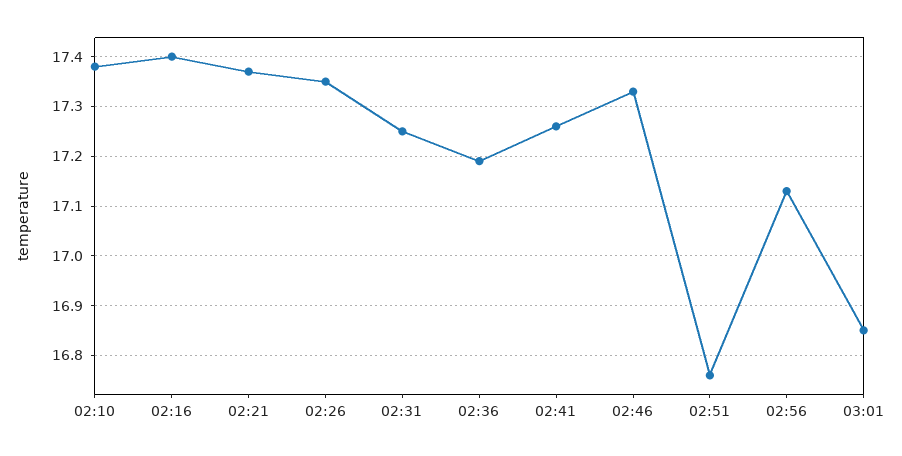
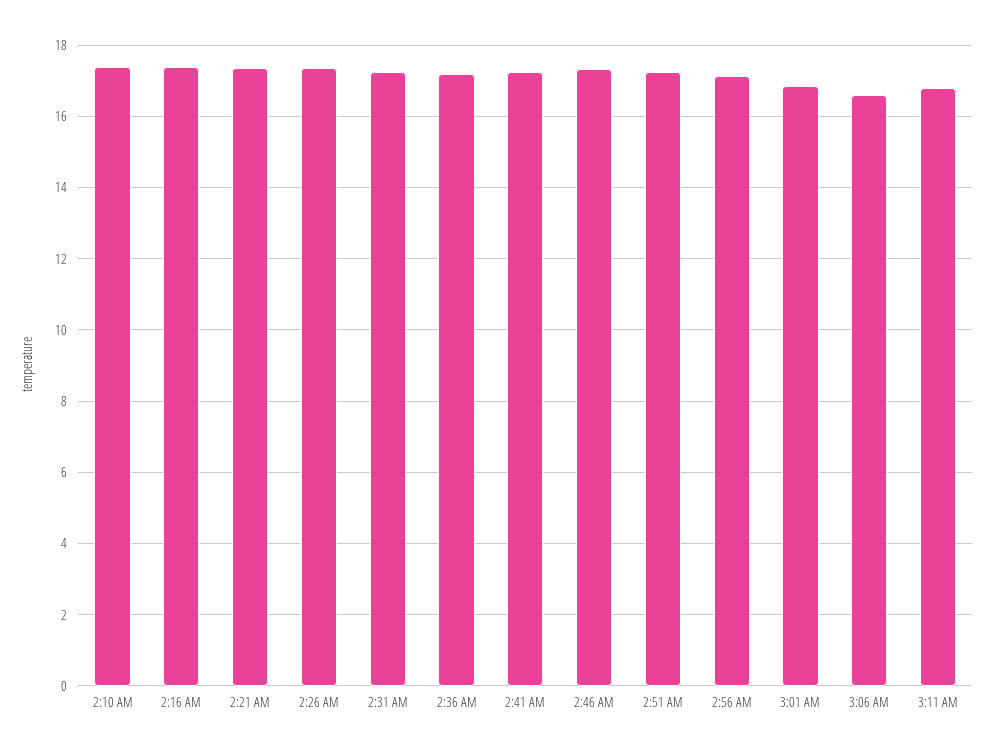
02:51: 16.75 -> 17.2
3:06 AM: none -> 16.6
3:11 AM: none -> 16.8

